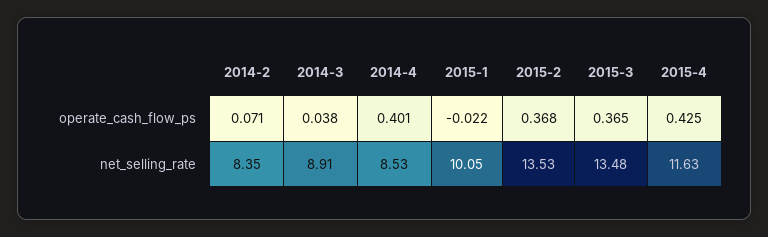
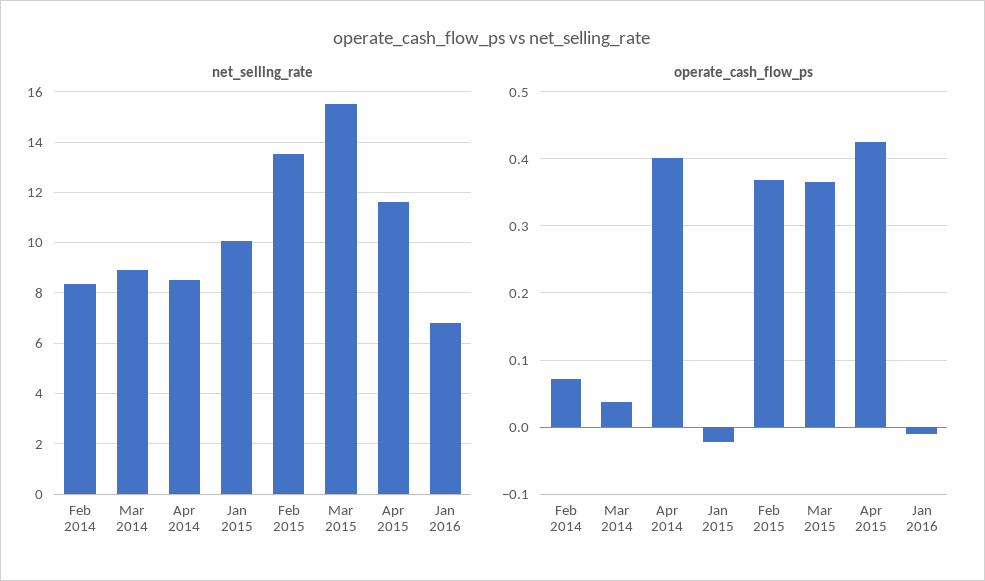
net_selling_rate, 2015-3: 13.48 -> 15.5
net_selling_rate, Jan 2016: none -> 6.75
operate_cash_flow_ps, Jan 2016: none -> -0.01

